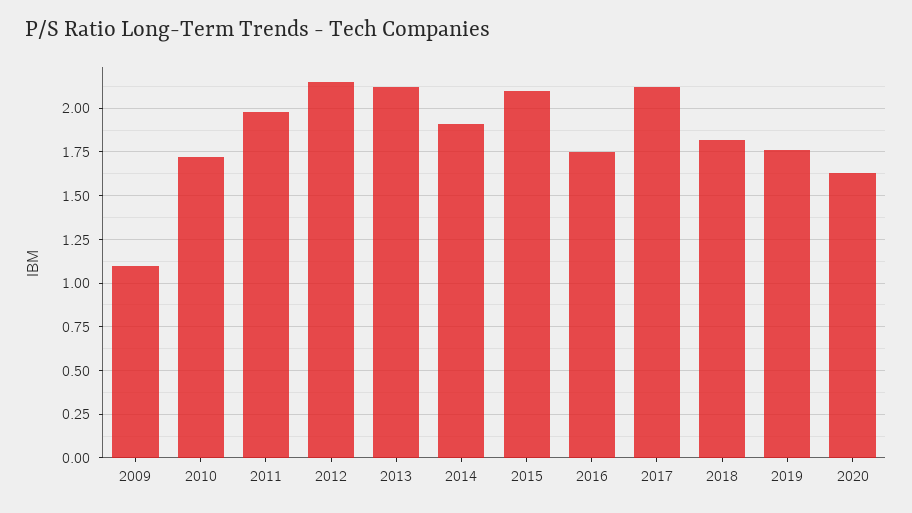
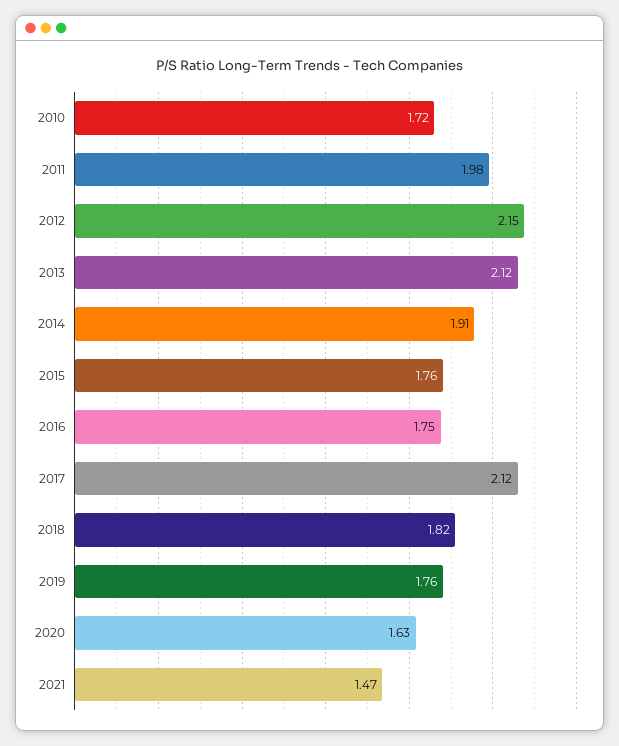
2009: 1.1 -> none
2015: 2.1 -> 1.76
2021: none -> 1.47

